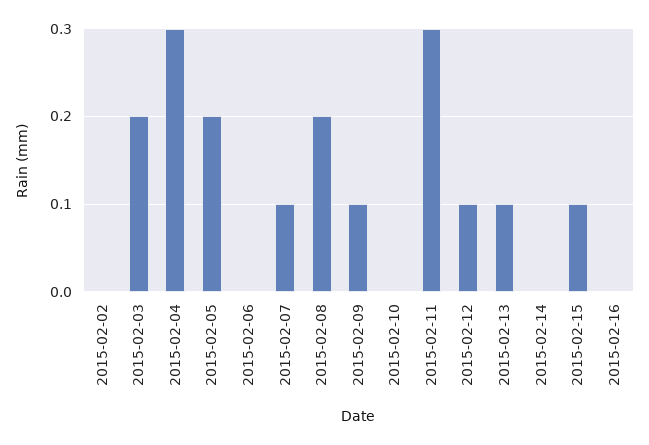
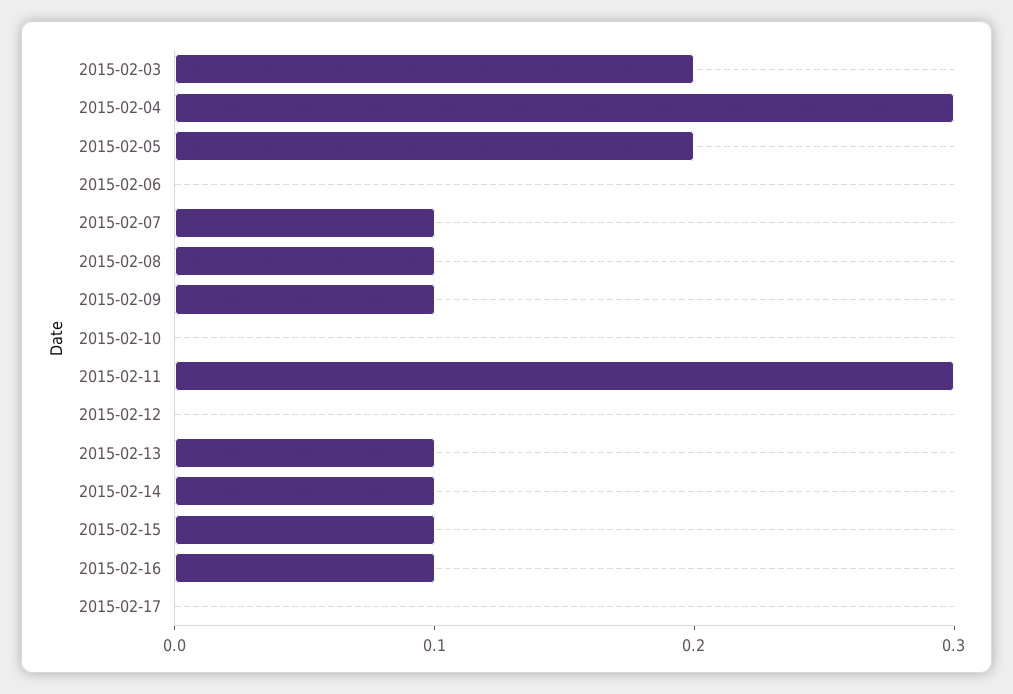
2015-02-02: 0 -> none
2015-02-08: 0.2 -> 0.1
2015-02-12: 0.1 -> 0
2015-02-14: 0 -> 0.1
2015-02-16: 0 -> 0.1
2015-02-17: none -> 0

